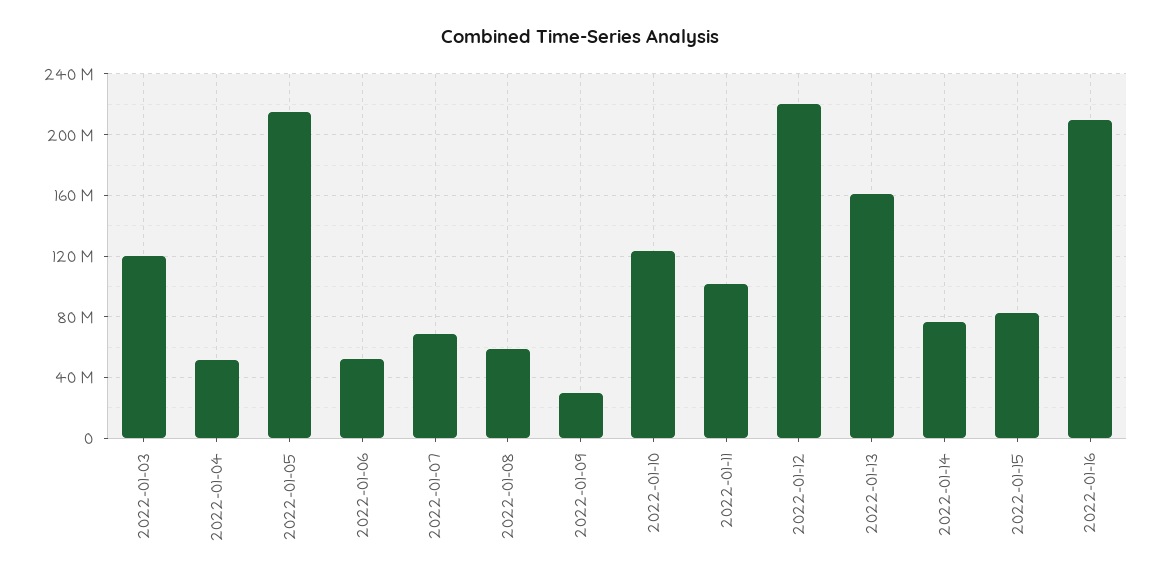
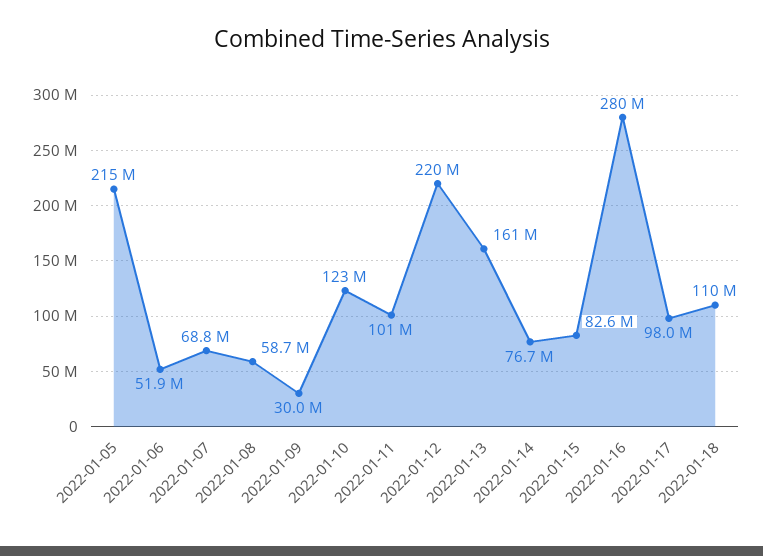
2022-01-03: 120000000 -> none
2022-01-04: 50000000 -> none
2022-01-16: 210000000 -> 280000000
2022-01-17: none -> 98000000
2022-01-18: none -> 110000000

